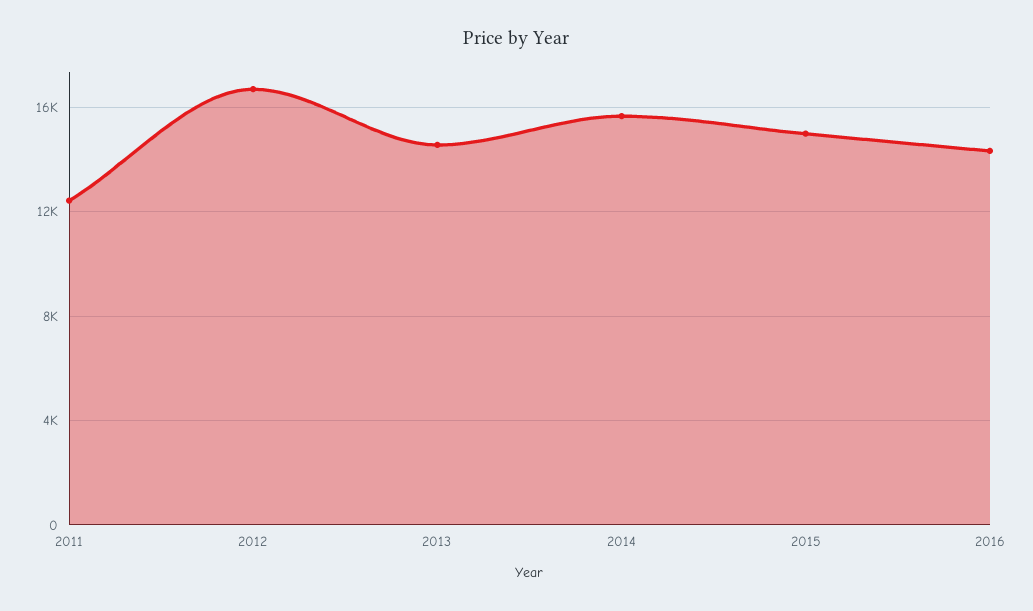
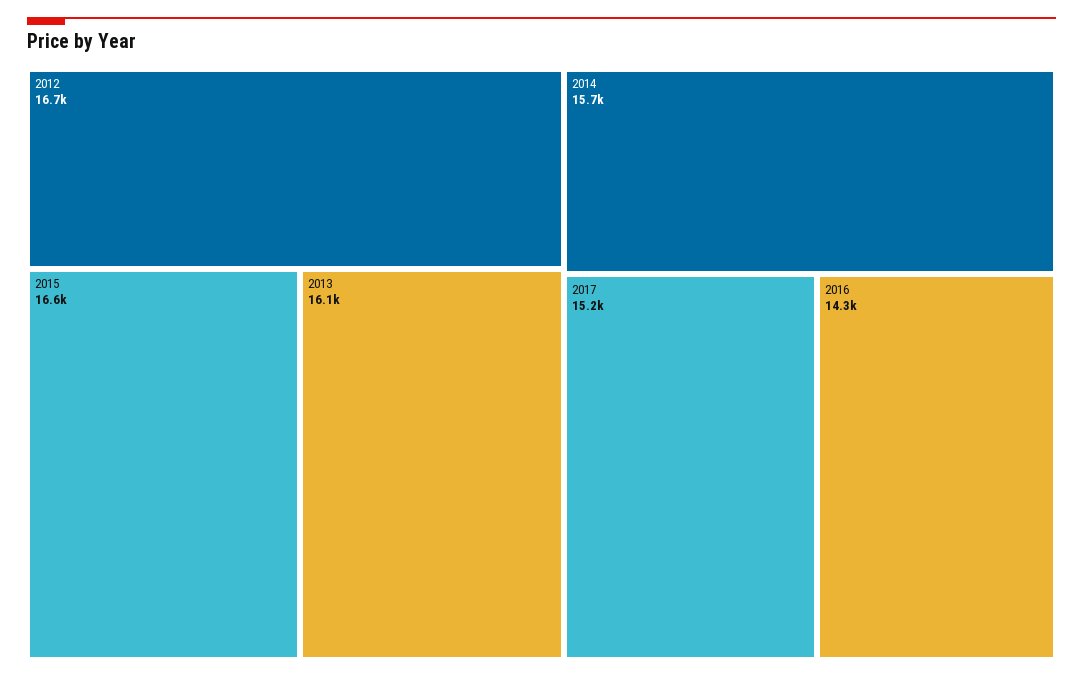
2011: 12500 -> none
2013: 14500 -> 16100
2015: 15000 -> 16600
2017: none -> 15200

